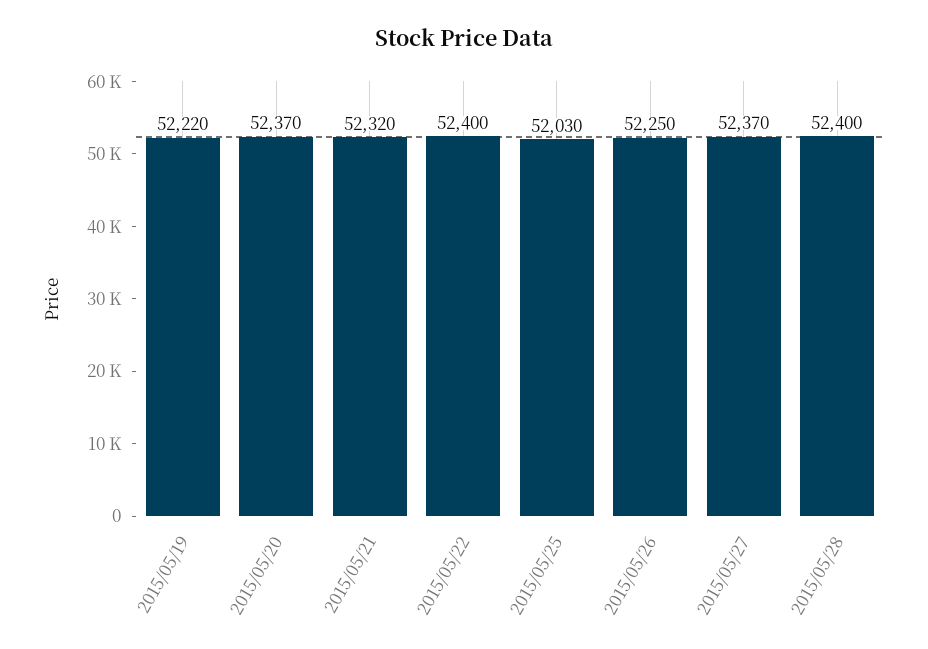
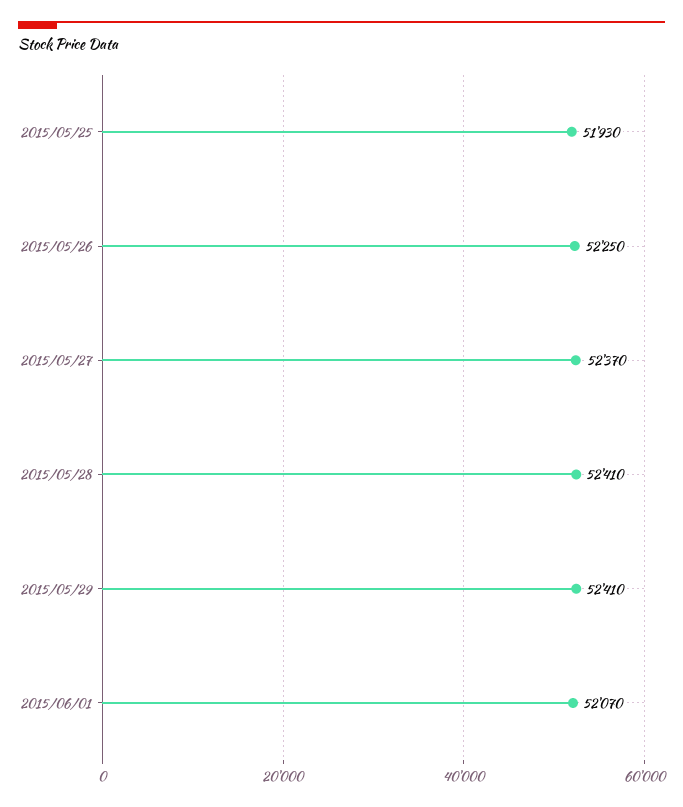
2015/05/19: 52220 -> none
2015/05/20: 52370 -> none
2015/05/21: 52320 -> none
2015/05/22: 52400 -> none
2015/05/25: 52030 -> 51930
2015/05/28: 52400 -> 52410
2015/05/29: none -> 52410
2015/06/01: none -> 52070

